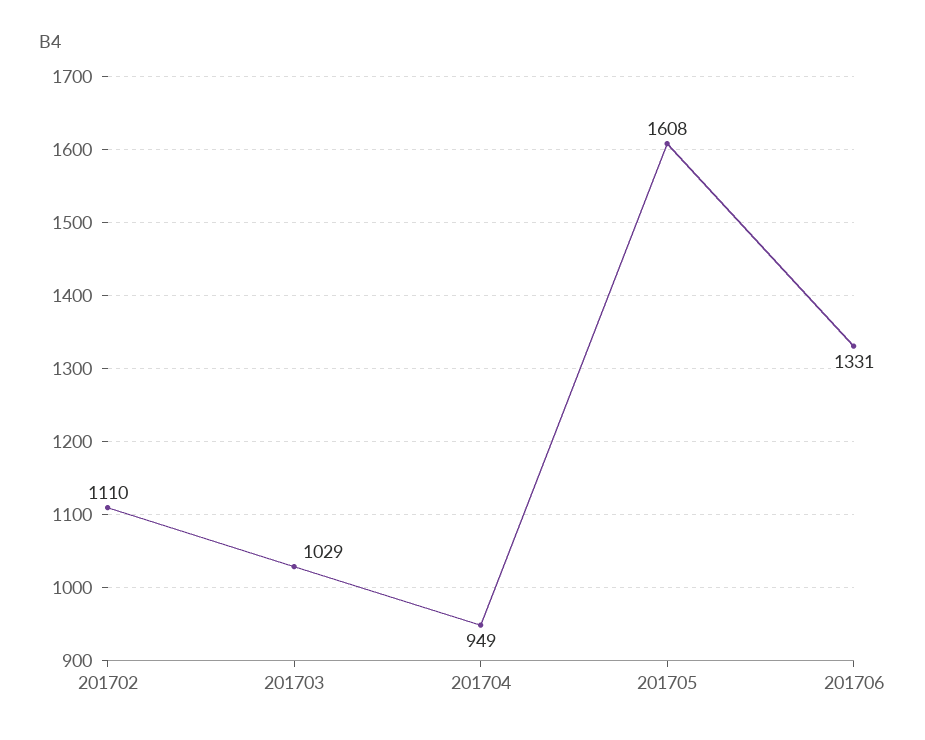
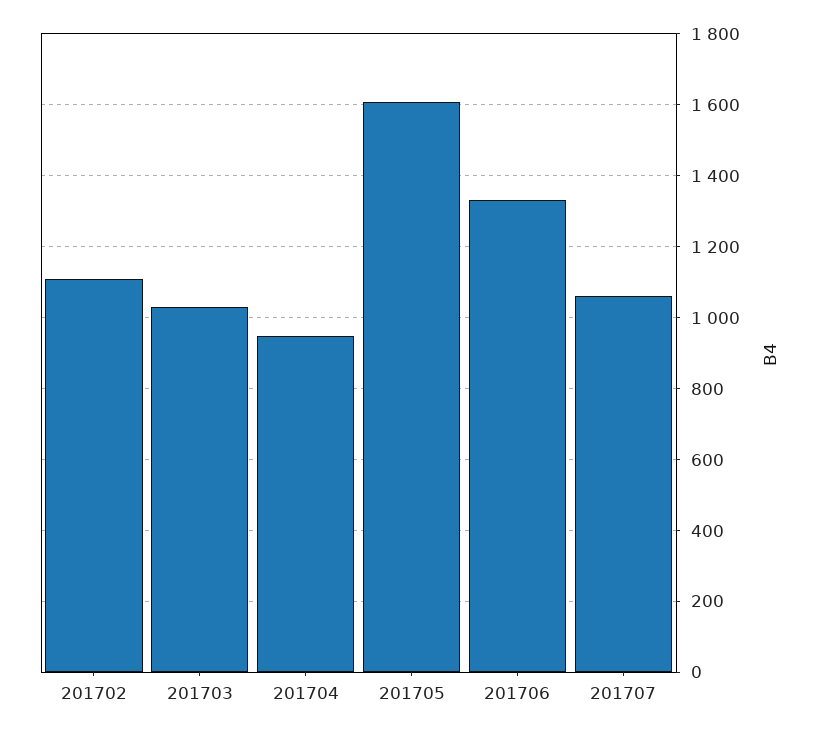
201707: none -> 1060

